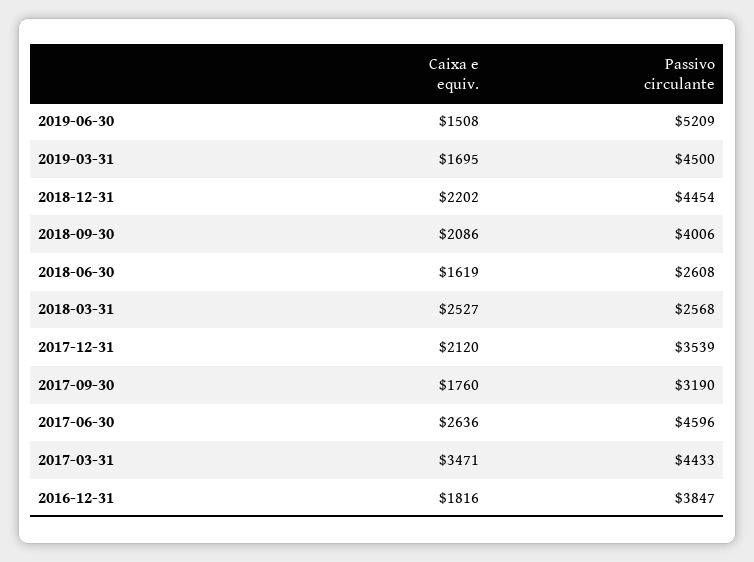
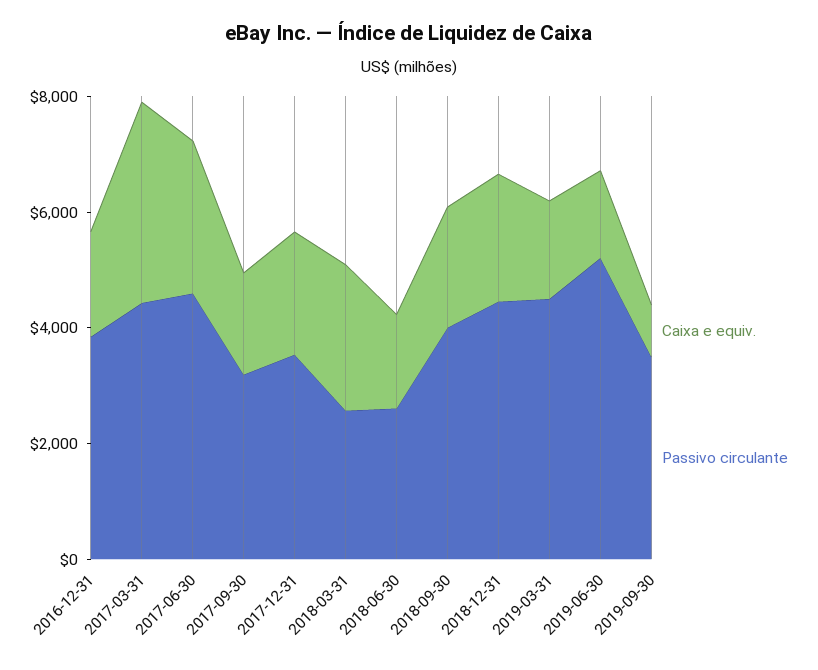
Caixa e equiv., 2019-09-30: none -> 1000
Passivo circulante, 2019-09-30: none -> 3500

